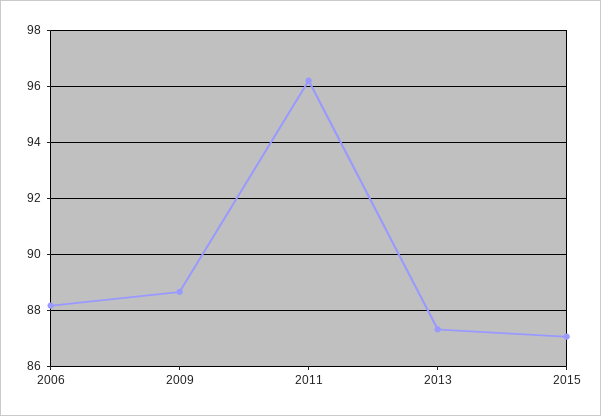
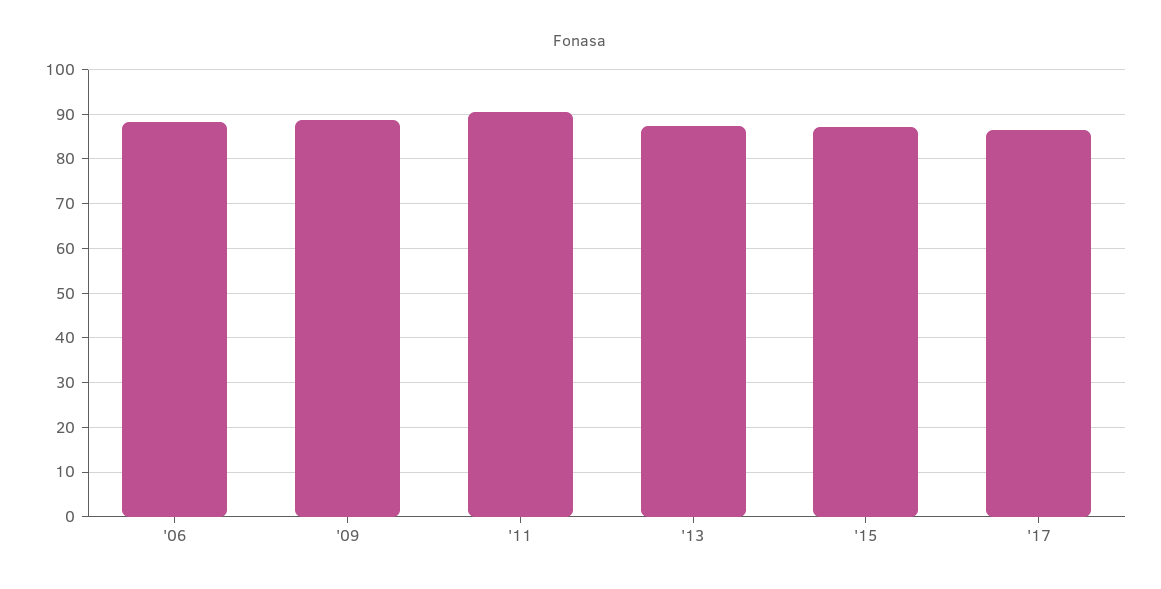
2011: 96.25 -> 90
'17: none -> 86

